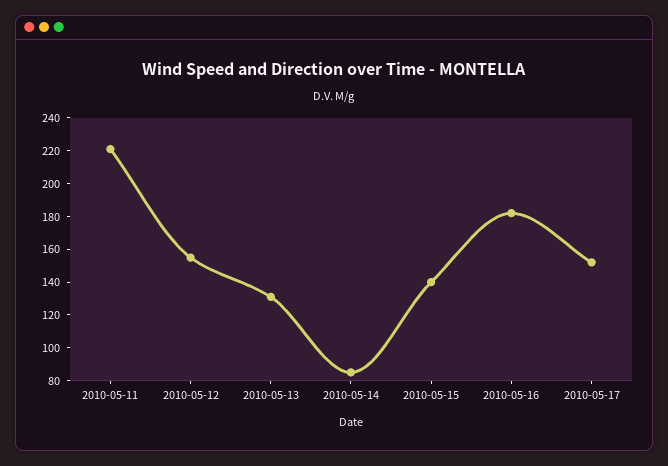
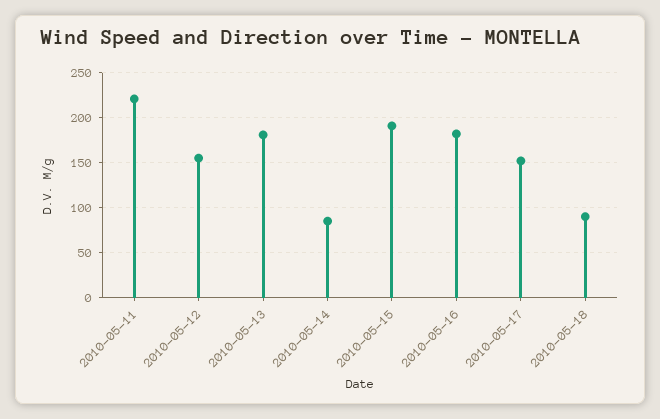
2010-05-13: 130 -> 180
2010-05-15: 140 -> 190
2010-05-18: none -> 90

